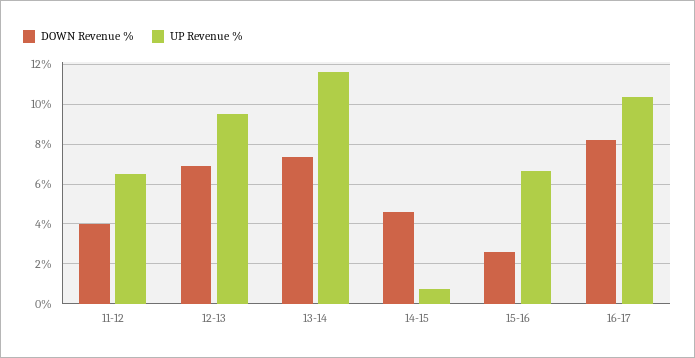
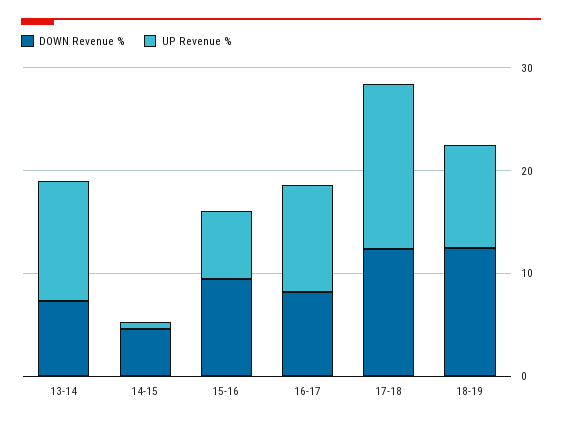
DOWN Revenue %, 11-12: 4 -> none
UP Revenue %, 11-12: 6.5 -> none
DOWN Revenue %, 12-13: 7 -> none
UP Revenue %, 12-13: 9.5 -> none
DOWN Revenue %, 15-16: 2.5 -> 10
DOWN Revenue %, 17-18: none -> 12
UP Revenue %, 17-18: none -> 16
DOWN Revenue %, 18-19: none -> 12
UP Revenue %, 18-19: none -> 10

